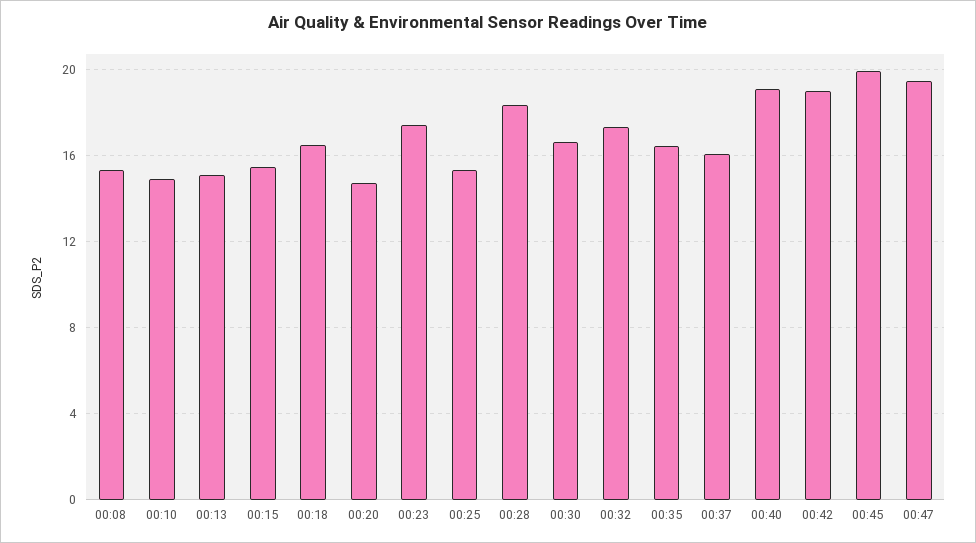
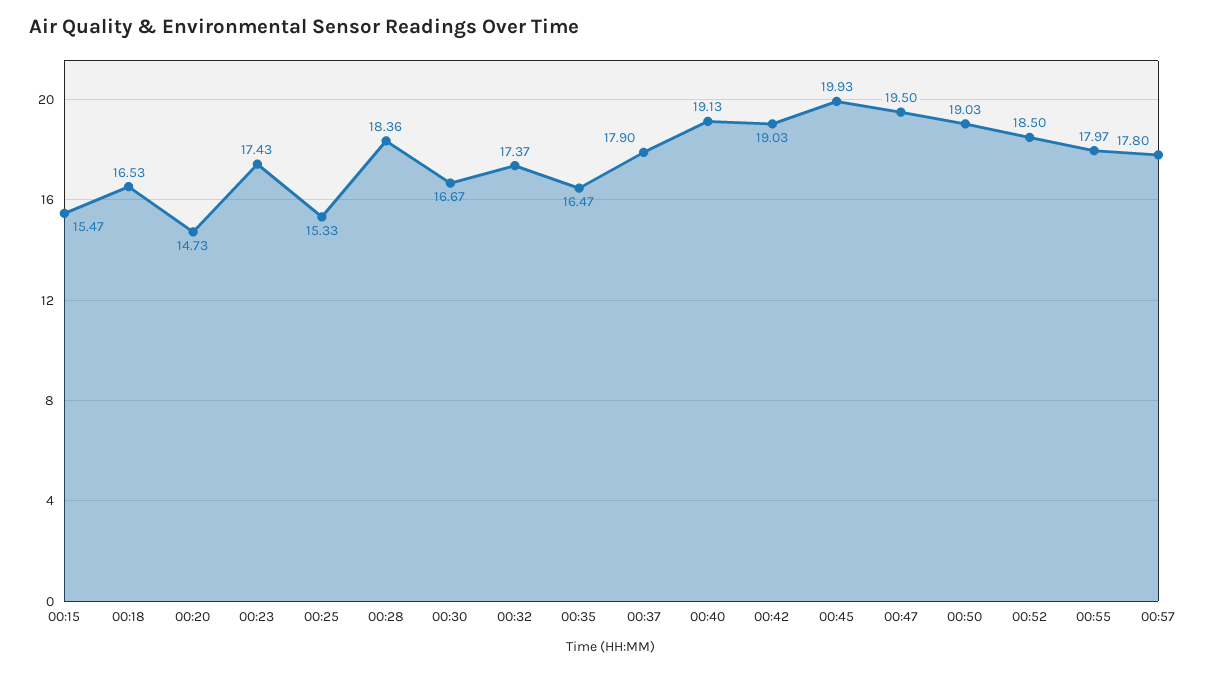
00:08: 15.5 -> none
00:10: 15 -> none
00:13: 15 -> none
00:37: 16 -> 17.9
00:50: none -> 19.03
00:52: none -> 18.5
00:55: none -> 17.97
00:57: none -> 17.8

